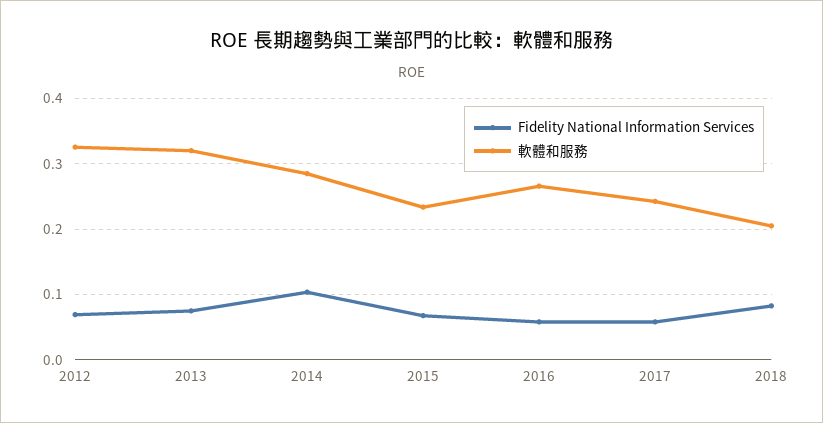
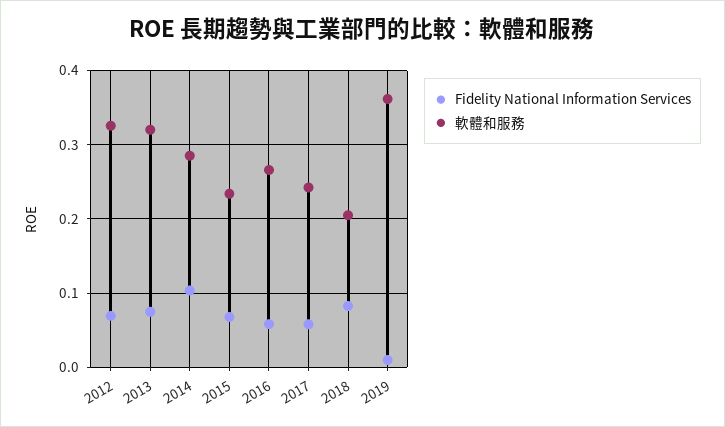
Fidelity National Information Services, 2019: none -> 0.01
軟體和服務, 2019: none -> 0.36

